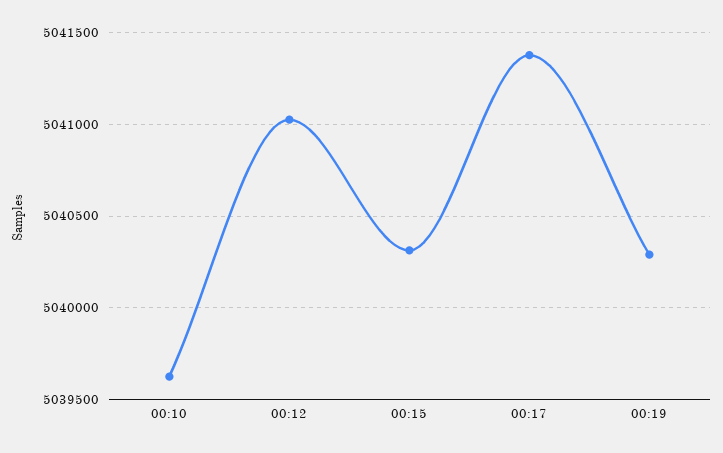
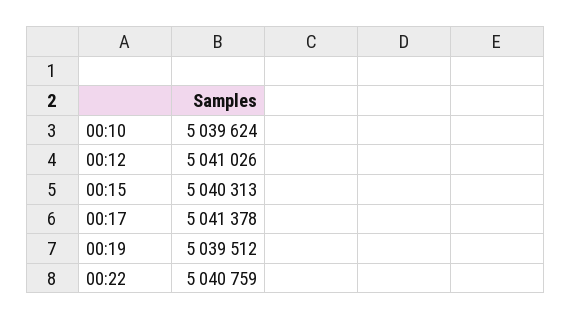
00:19: 5040300 -> 5039512
00:22: none -> 5040759

